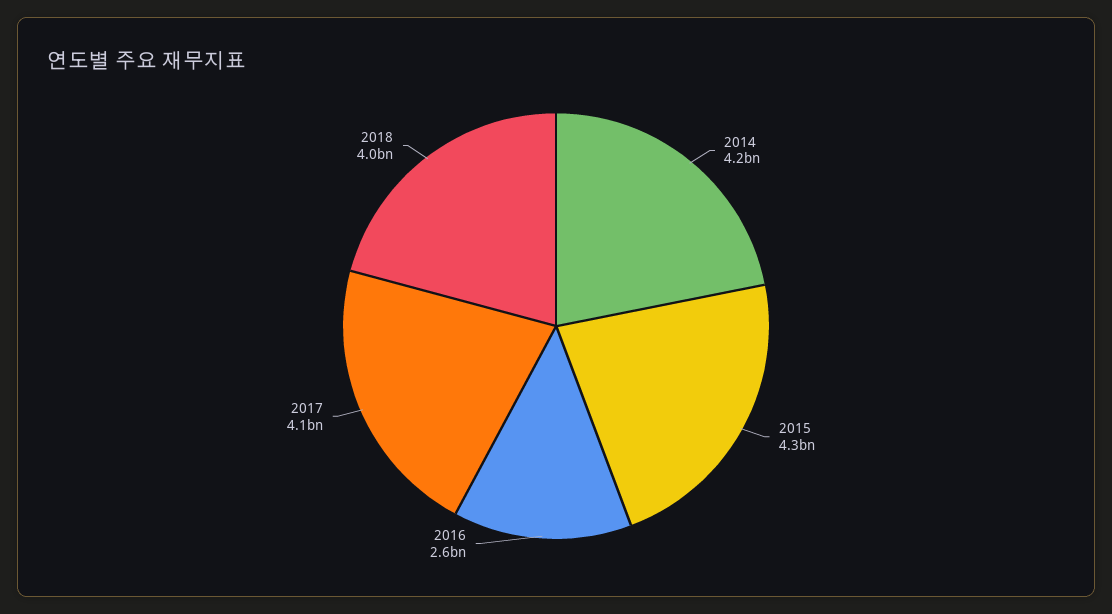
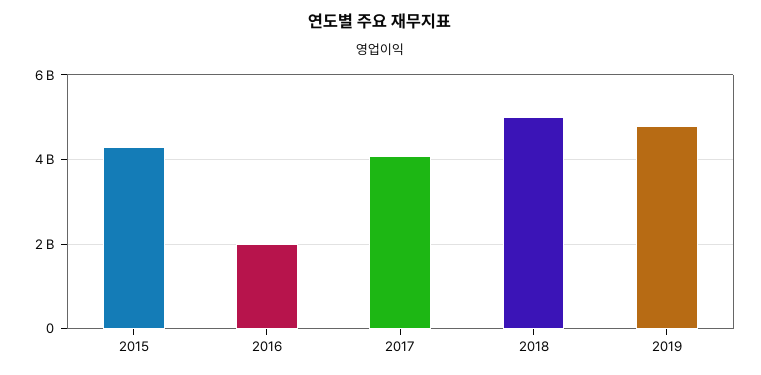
2014: 4200000000 -> none
2016: 2600000000 -> 2000000000
2018: 4000000000 -> 5000000000
2019: none -> 4800000000

